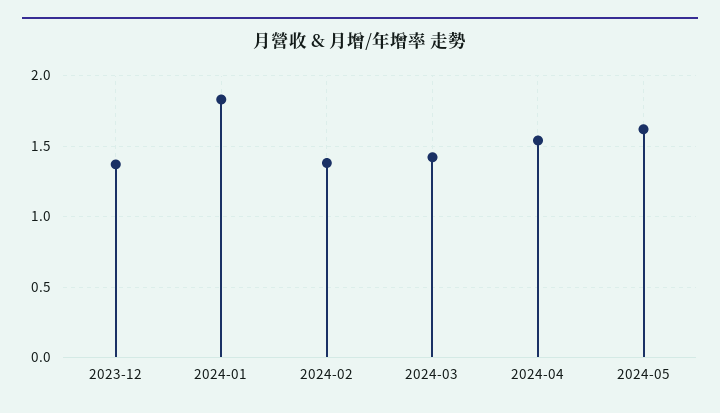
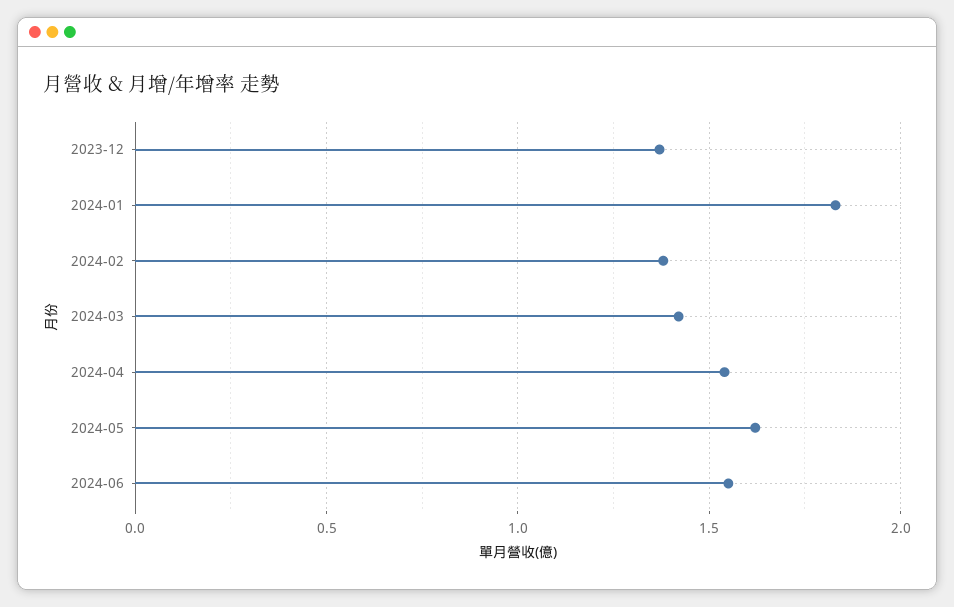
2024-06: none -> 1.55

